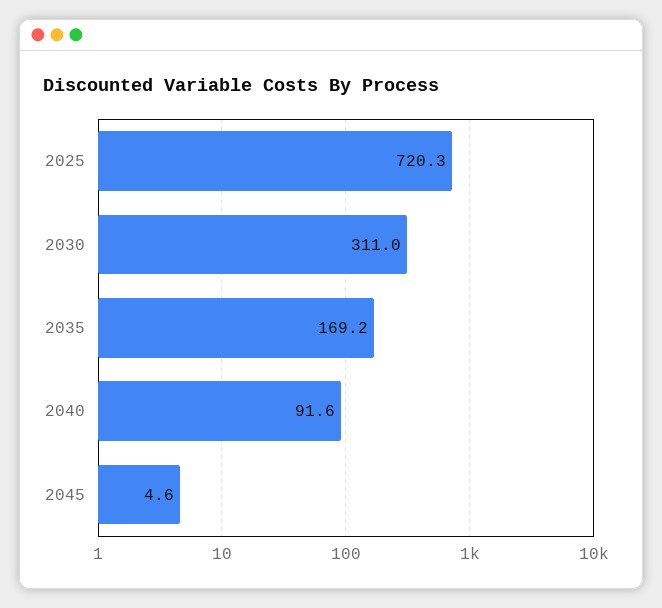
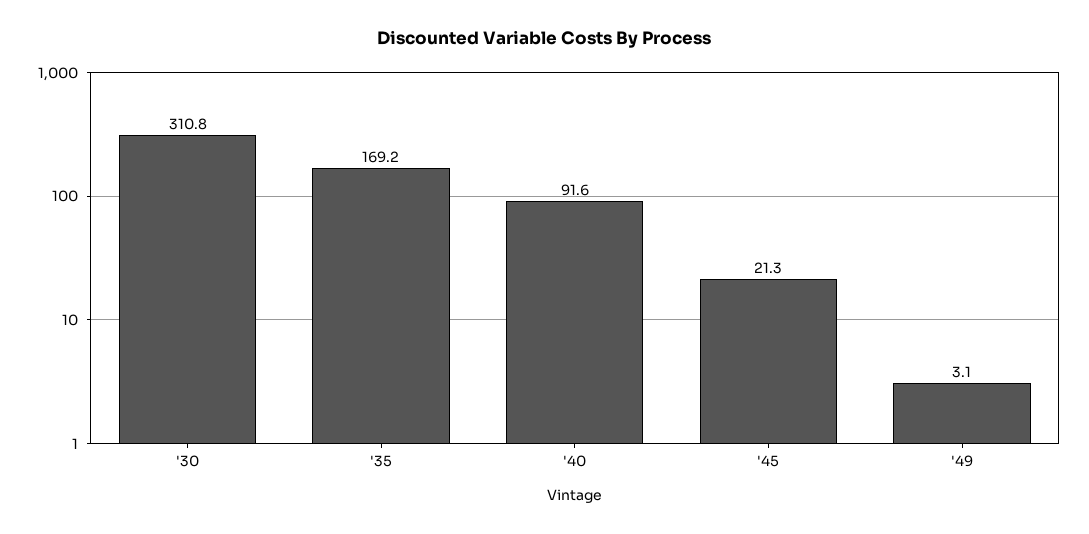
2025: 720.3 -> none
2030: 311 -> 310.8
2045: 4.6 -> 21.3
'49: none -> 3.1

